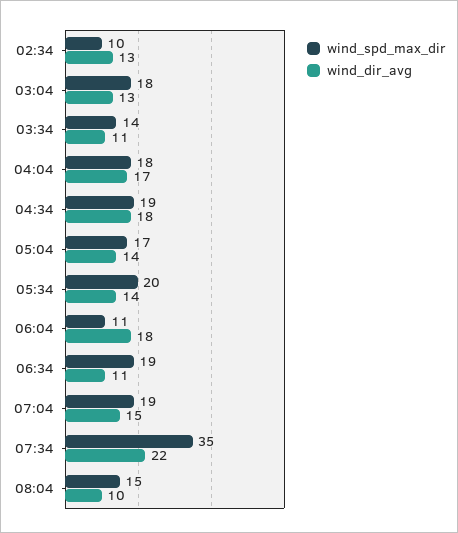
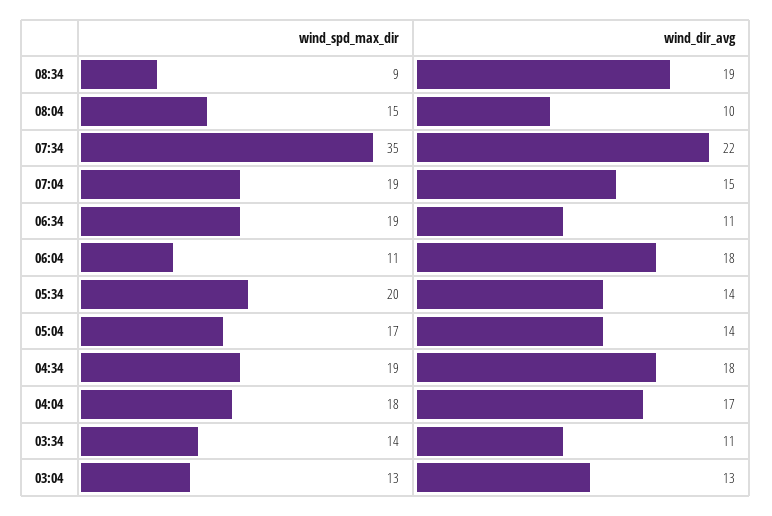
wind_spd_max_dir, 02:34: 10 -> none
wind_dir_avg, 02:34: 13 -> none
wind_spd_max_dir, 03:04: 18 -> 13
wind_spd_max_dir, 08:34: none -> 9
wind_dir_avg, 08:34: none -> 19

